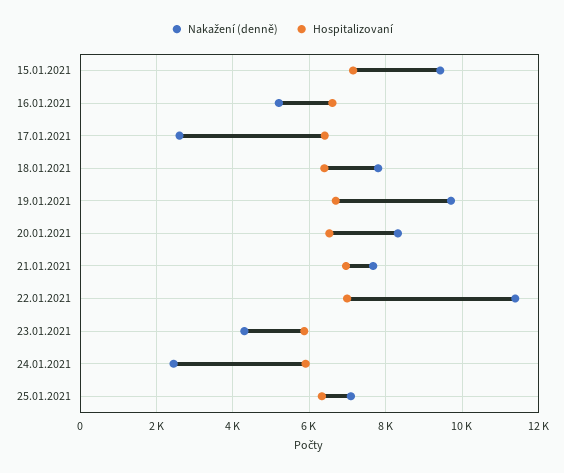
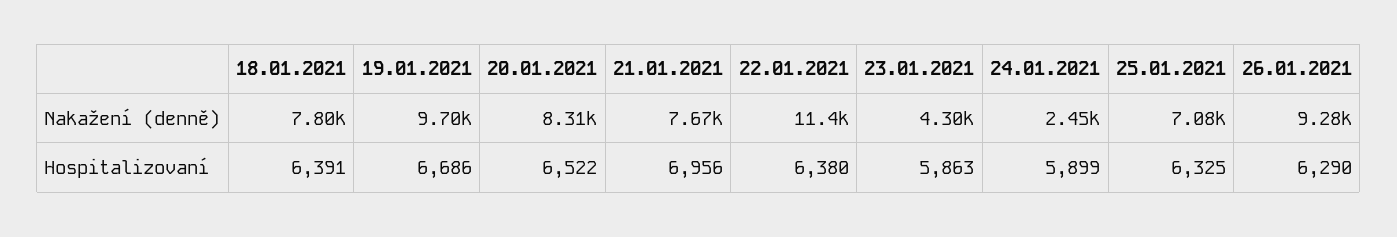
Nakažení (denně), 15.01.2021: 9400 -> none
Hospitalizovaní, 15.01.2021: 7200 -> none
Nakažení (denně), 16.01.2021: 5200 -> none
Hospitalizovaní, 16.01.2021: 6600 -> none
Nakažení (denně), 17.01.2021: 2600 -> none
Hospitalizovaní, 17.01.2021: 6400 -> none
Hospitalizovaní, 22.01.2021: 7000 -> 6380
Nakažení (denně), 26.01.2021: none -> 9280
Hospitalizovaní, 26.01.2021: none -> 6290

